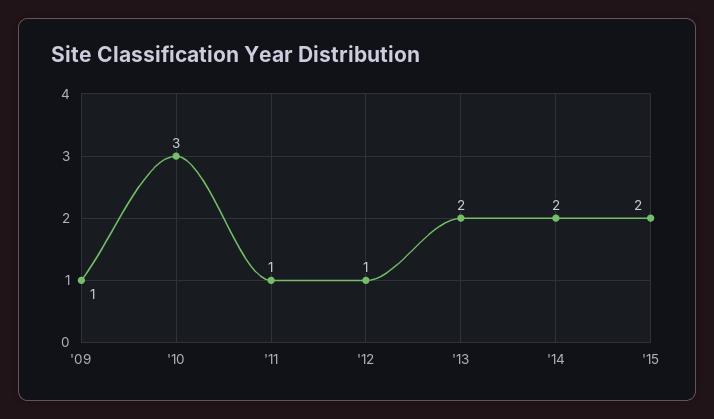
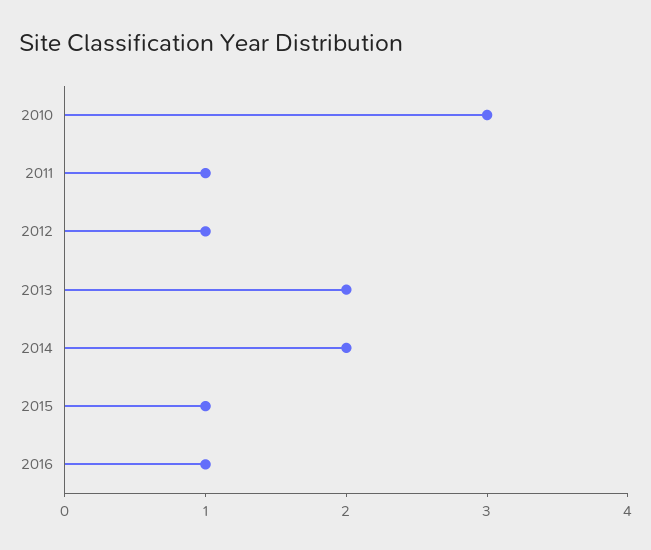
'09: 1 -> none
'15: 2 -> 1
2016: none -> 1

